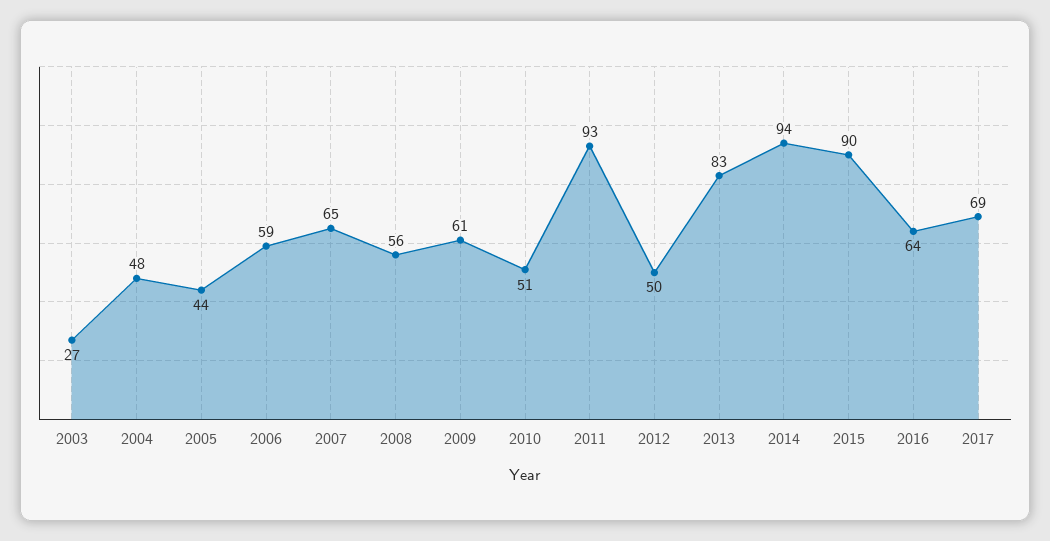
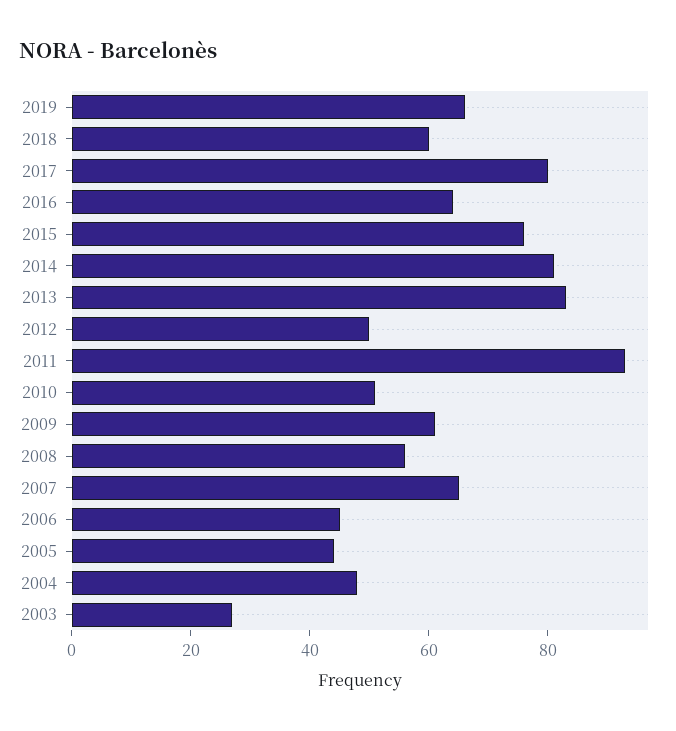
2006: 59 -> 45
2014: 94 -> 80
2015: 90 -> 75
2017: 69 -> 80
2019: none -> 65
2018: none -> 60

